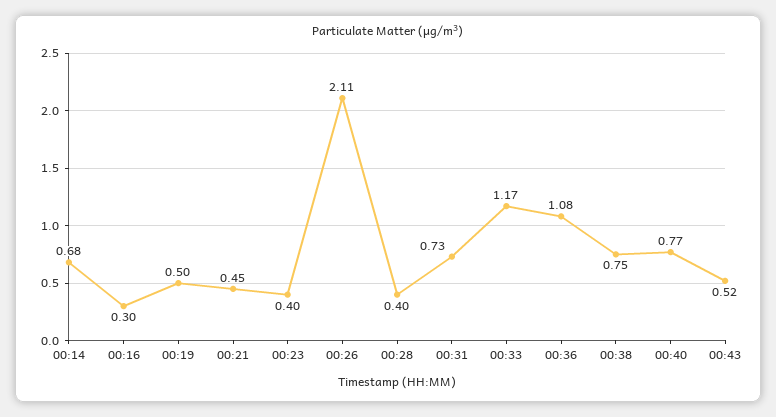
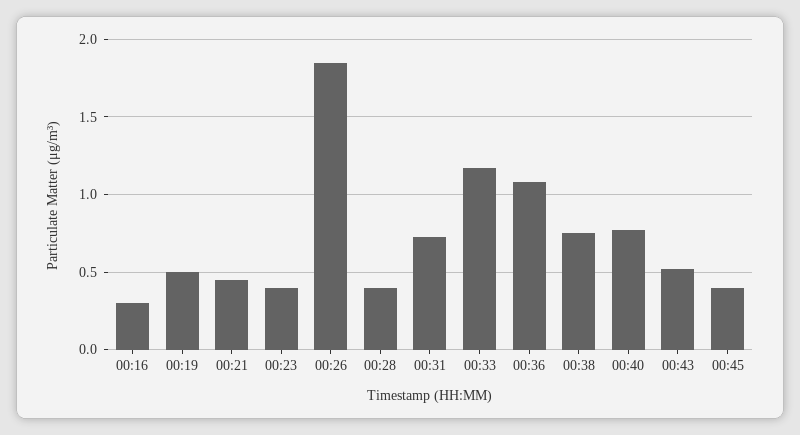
00:14: 0.68 -> none
00:26: 2.11 -> 1.85
00:45: none -> 0.4

